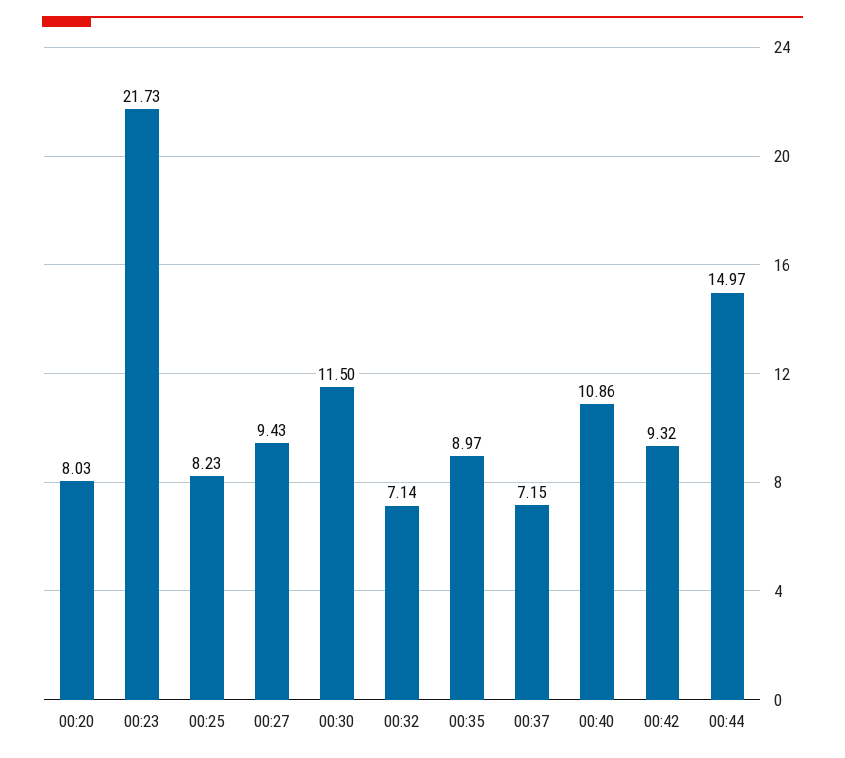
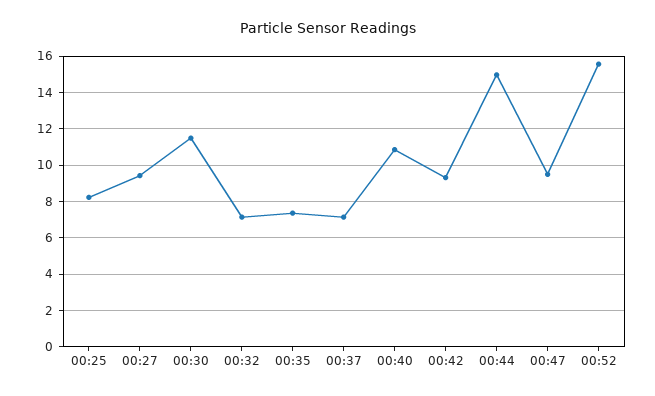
00:20: 8.03 -> none
00:23: 21.73 -> none
00:35: 8.97 -> 7.5
00:47: none -> 9.5
00:52: none -> 15.5

